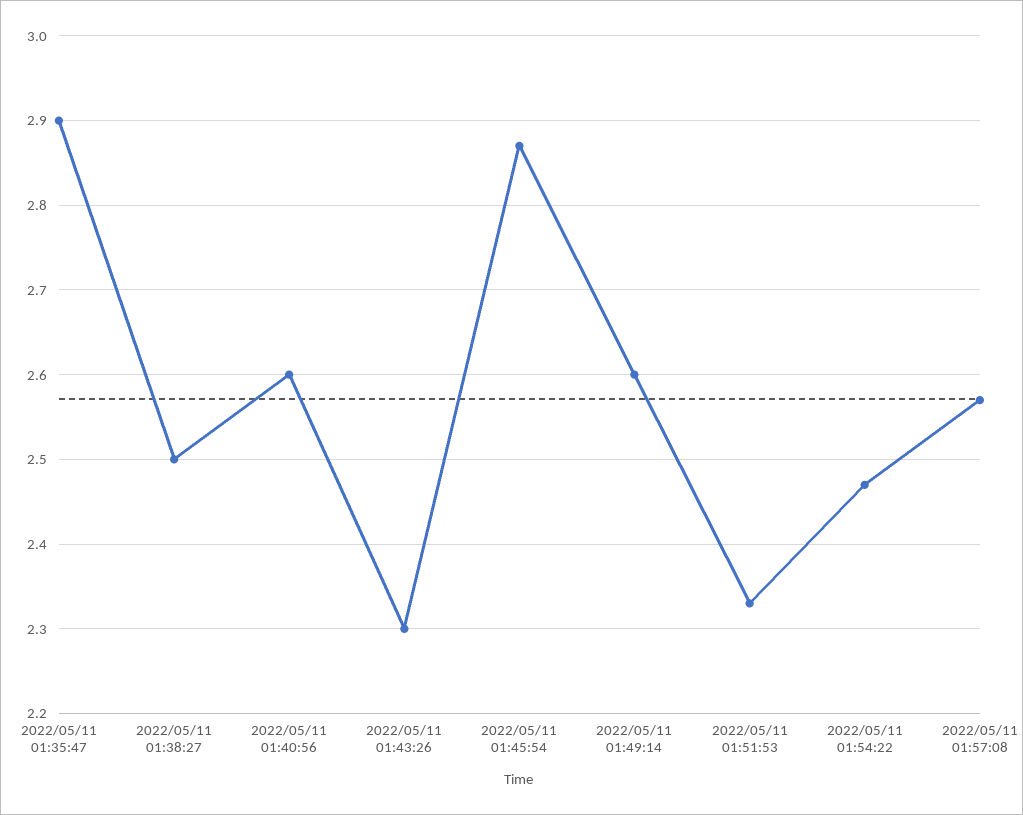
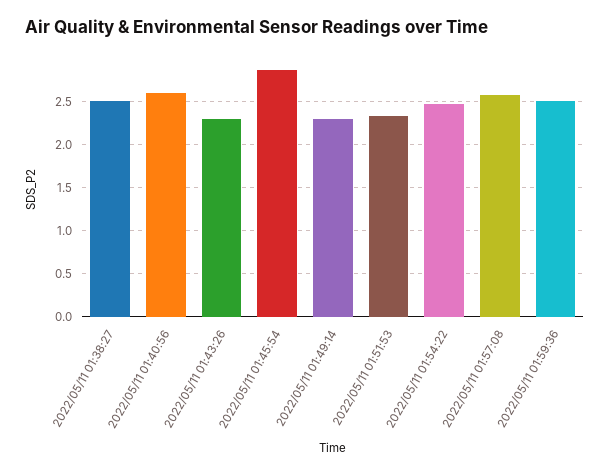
2022/05/11 01:35:47: 2.9 -> none
2022/05/11 01:49:14: 2.6 -> 2.3
2022/05/11 01:59:36: none -> 2.5

